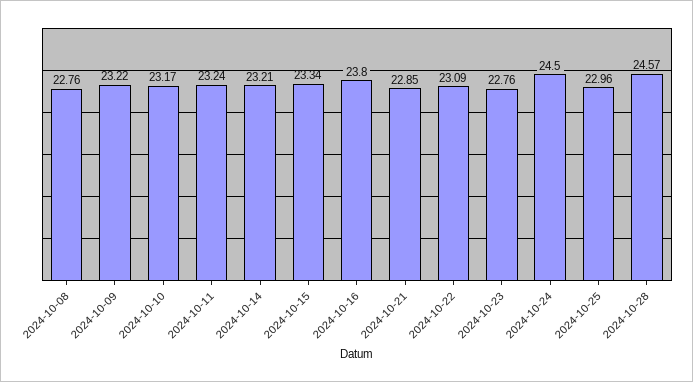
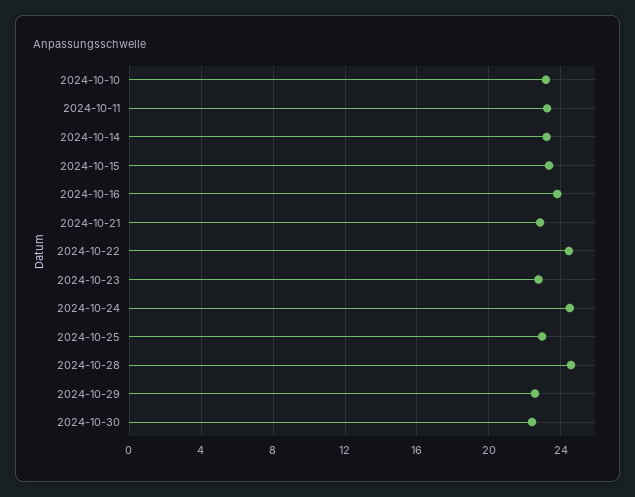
2024-10-08: 22.76 -> none
2024-10-09: 23.22 -> none
2024-10-22: 23.09 -> 24.5
2024-10-29: none -> 22.5
2024-10-30: none -> 22.5

